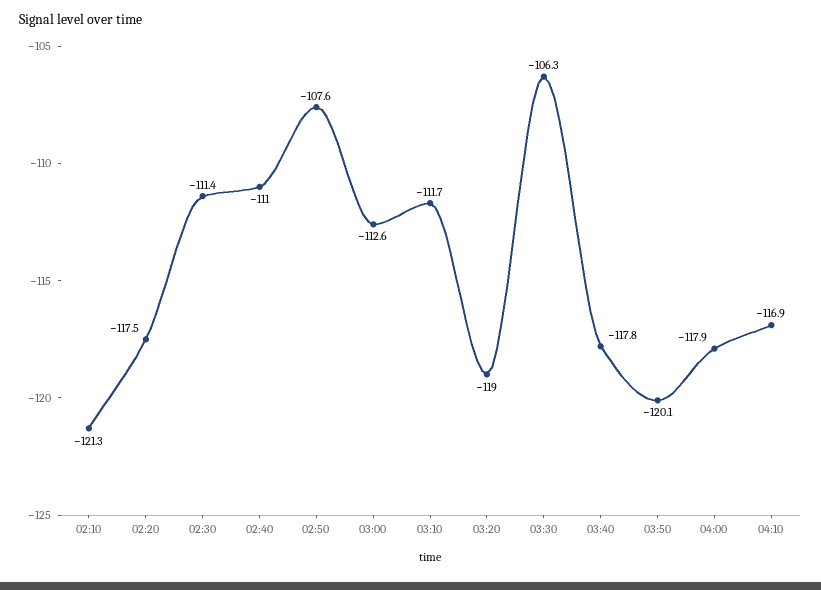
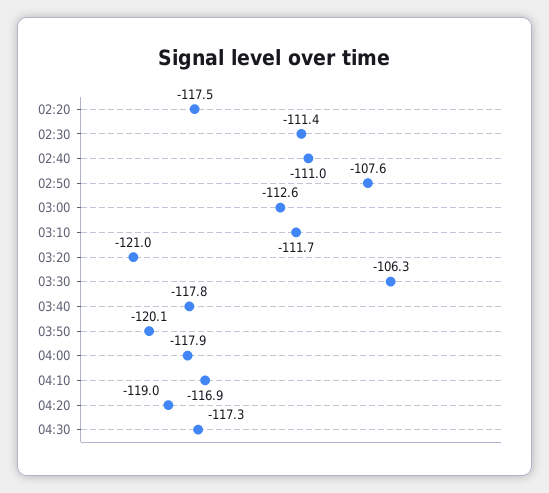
02:10: -121.3 -> none
03:20: -119 -> -121
04:20: none -> -119
04:30: none -> -117.3

